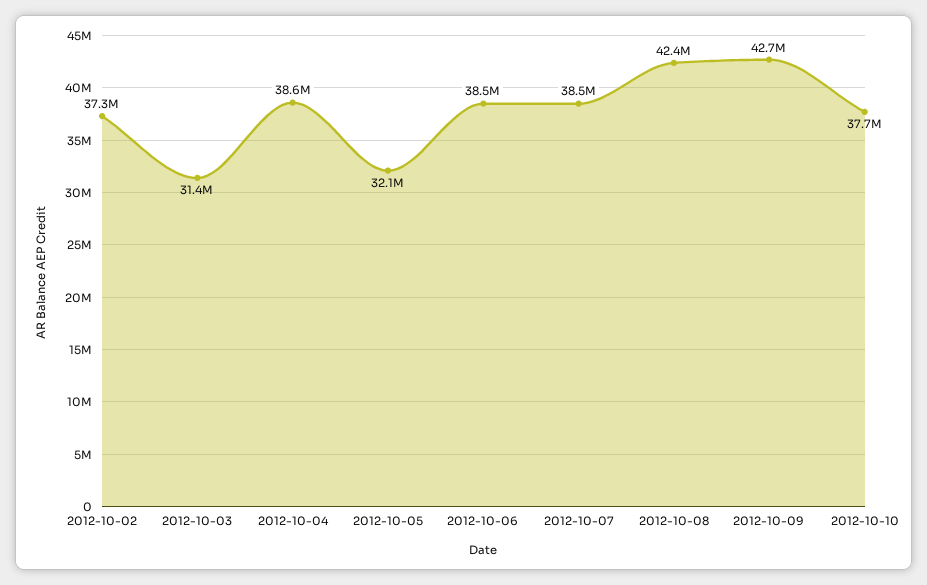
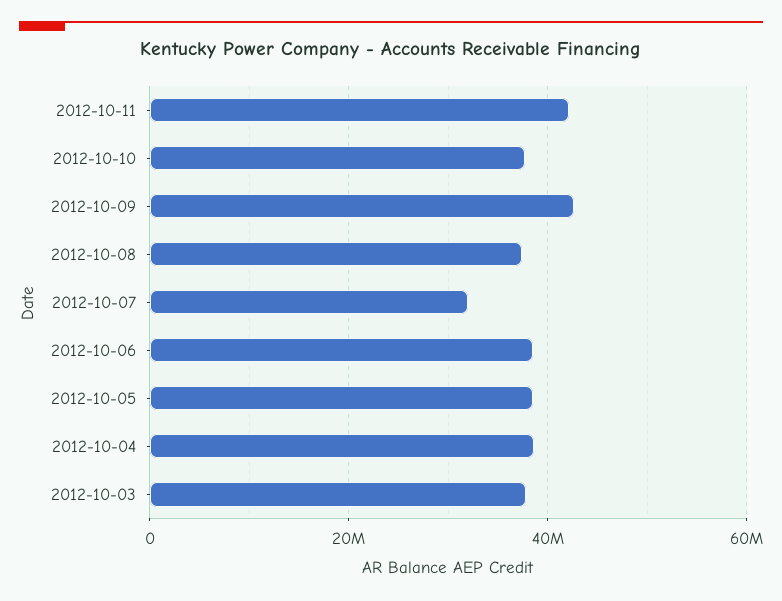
2012-10-02: 37300000 -> none
2012-10-03: 31400000 -> 38000000
2012-10-05: 32100000 -> 38000000
2012-10-07: 38500000 -> 32000000
2012-10-08: 42400000 -> 38000000
2012-10-11: none -> 42000000

